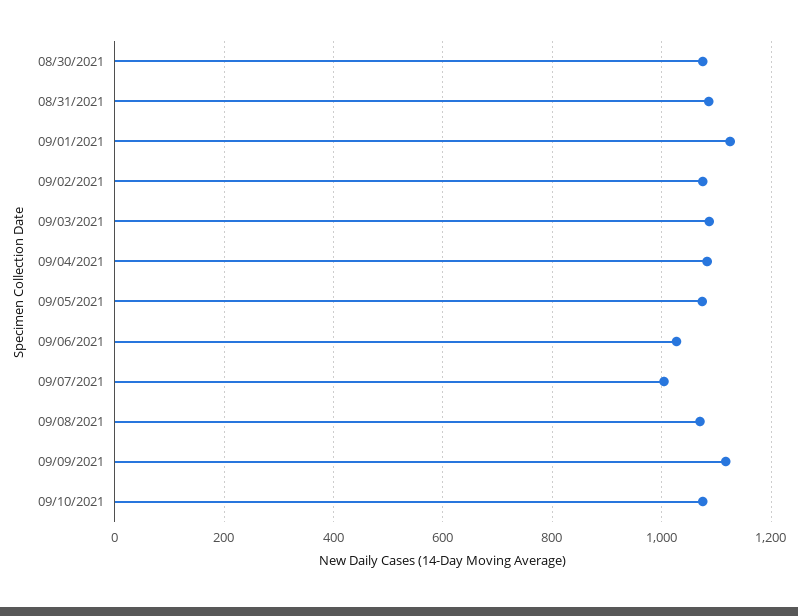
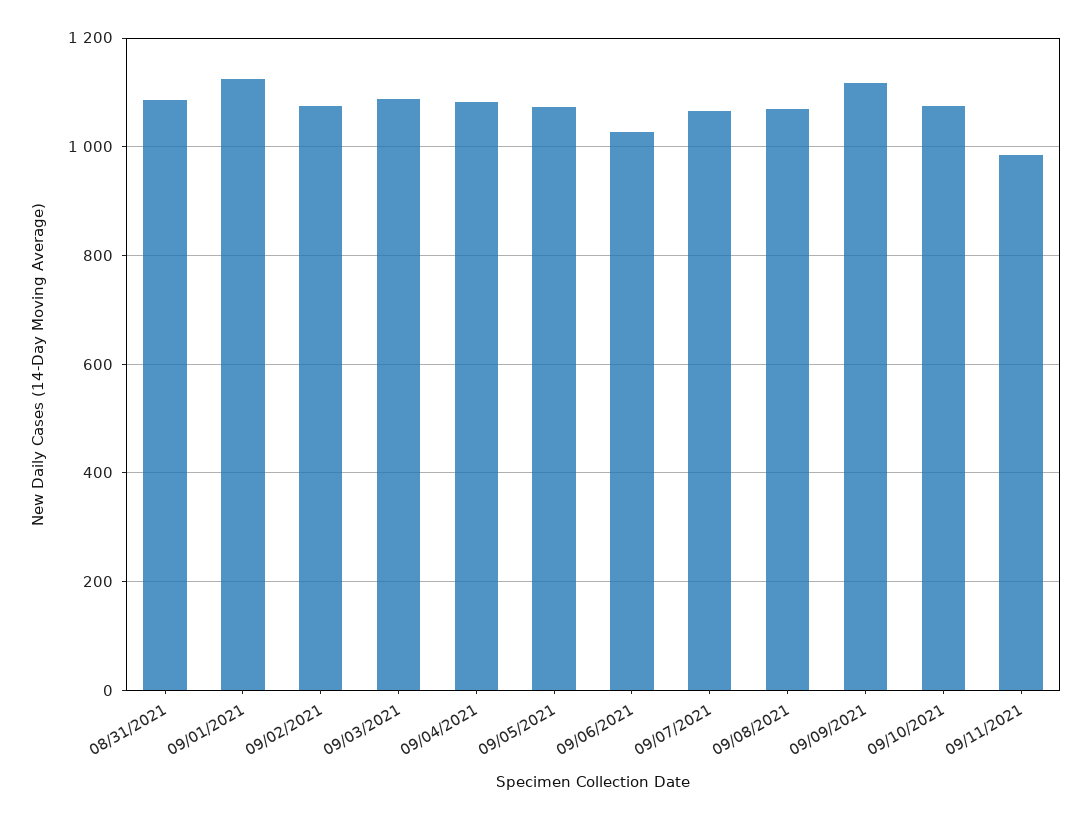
08/30/2021: 1080 -> none
09/07/2021: 1000 -> 1060
09/11/2021: none -> 980

